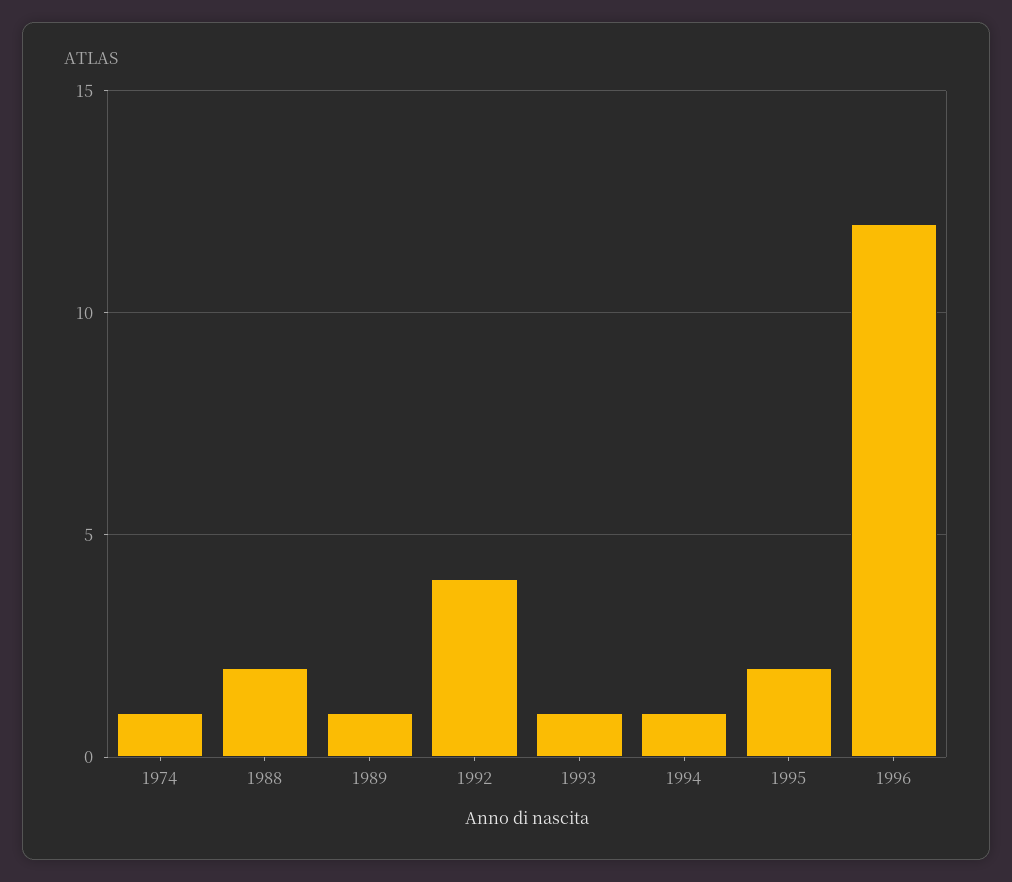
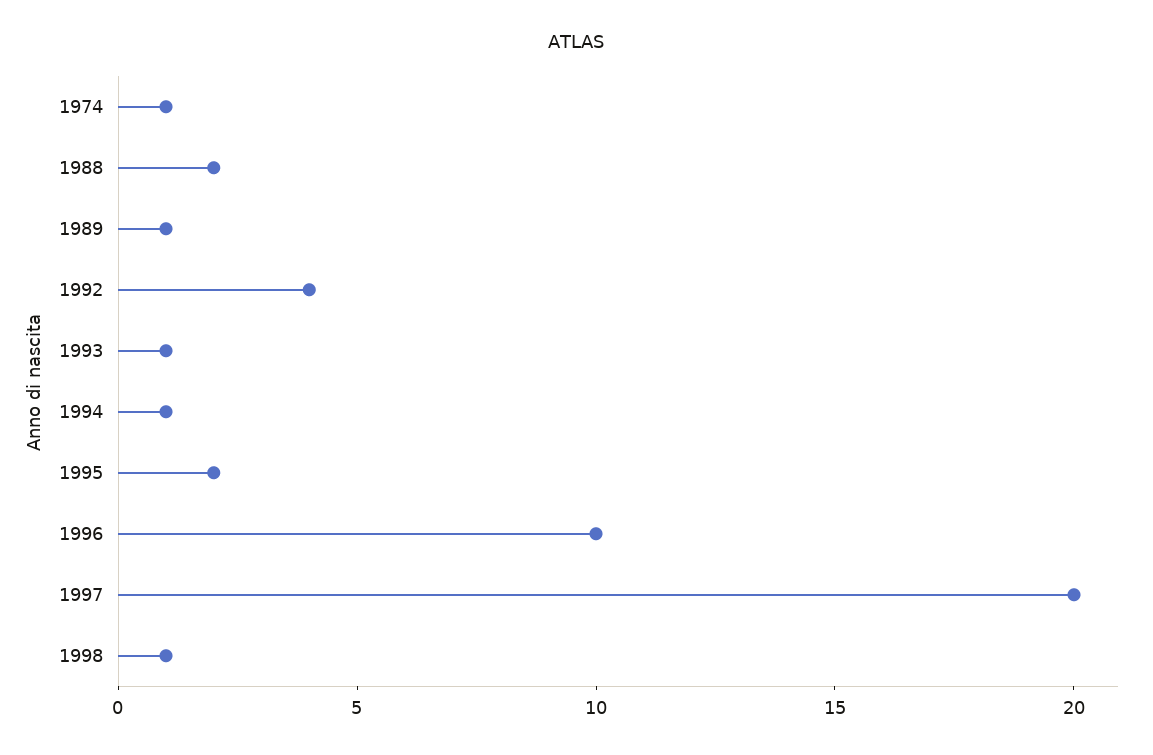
1996: 12 -> 10
1997: none -> 20
1998: none -> 1

